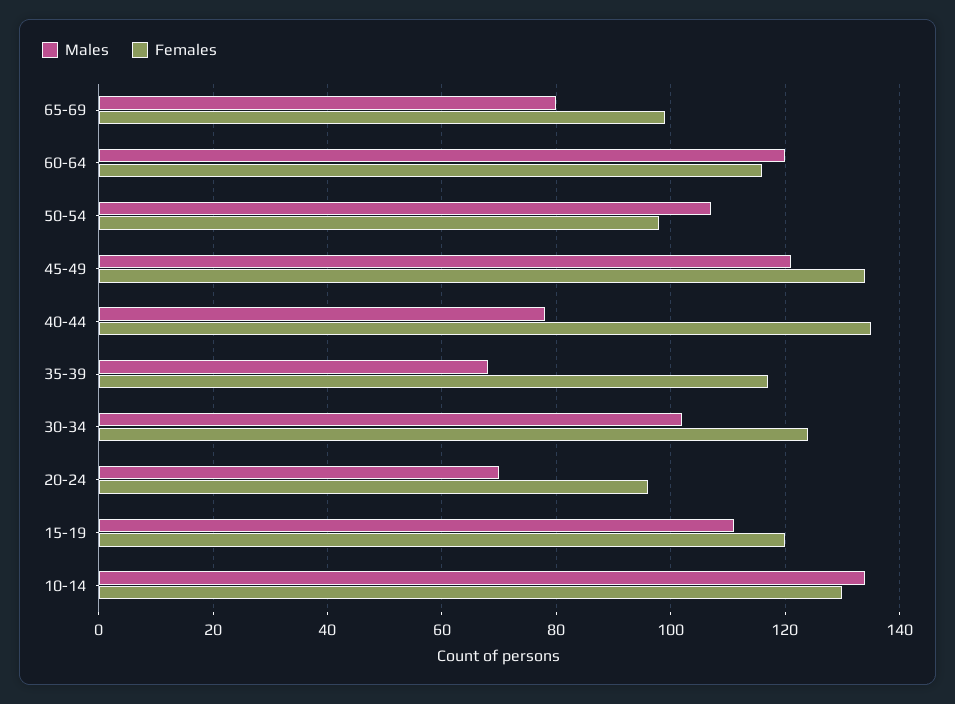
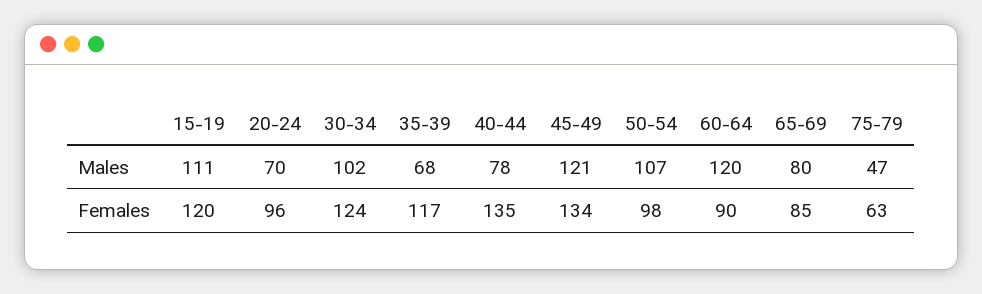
Females, 65-69: 100 -> 85
Females, 60-64: 115 -> 90
Males, 10-14: 135 -> none
Females, 10-14: 130 -> none
Males, 75-79: none -> 47
Females, 75-79: none -> 63

